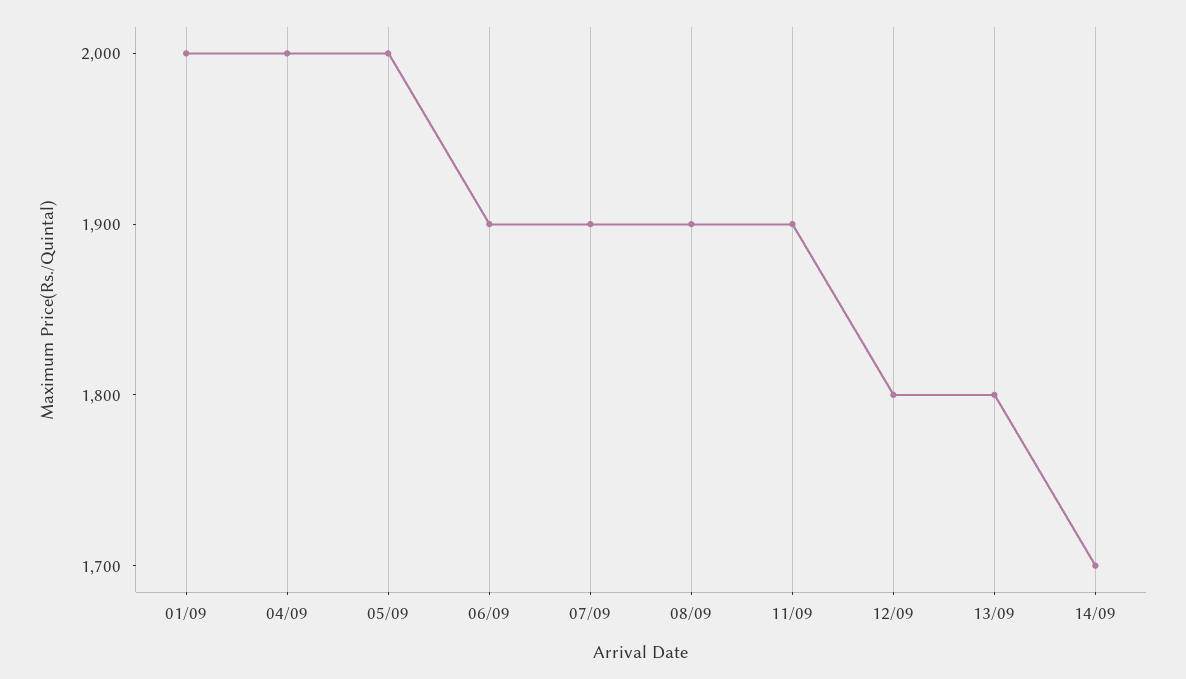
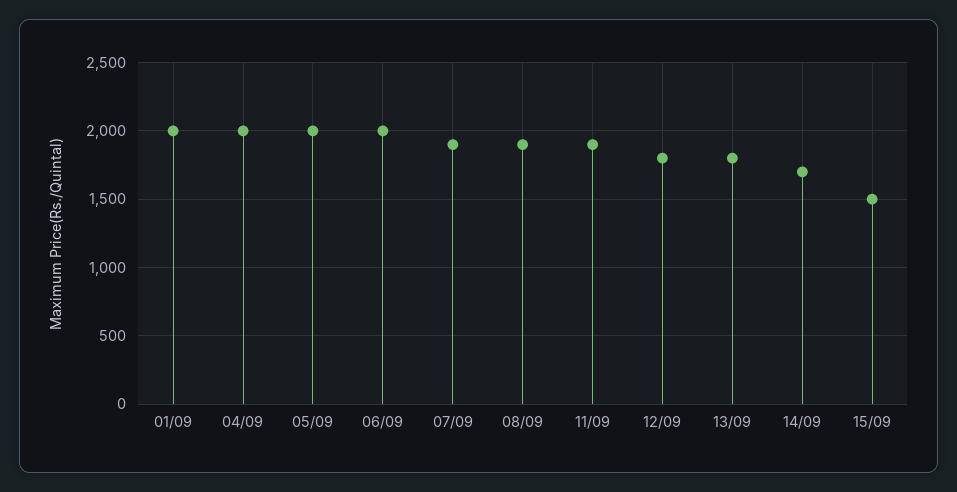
06/09: 1900 -> 2000
15/09: none -> 1500

